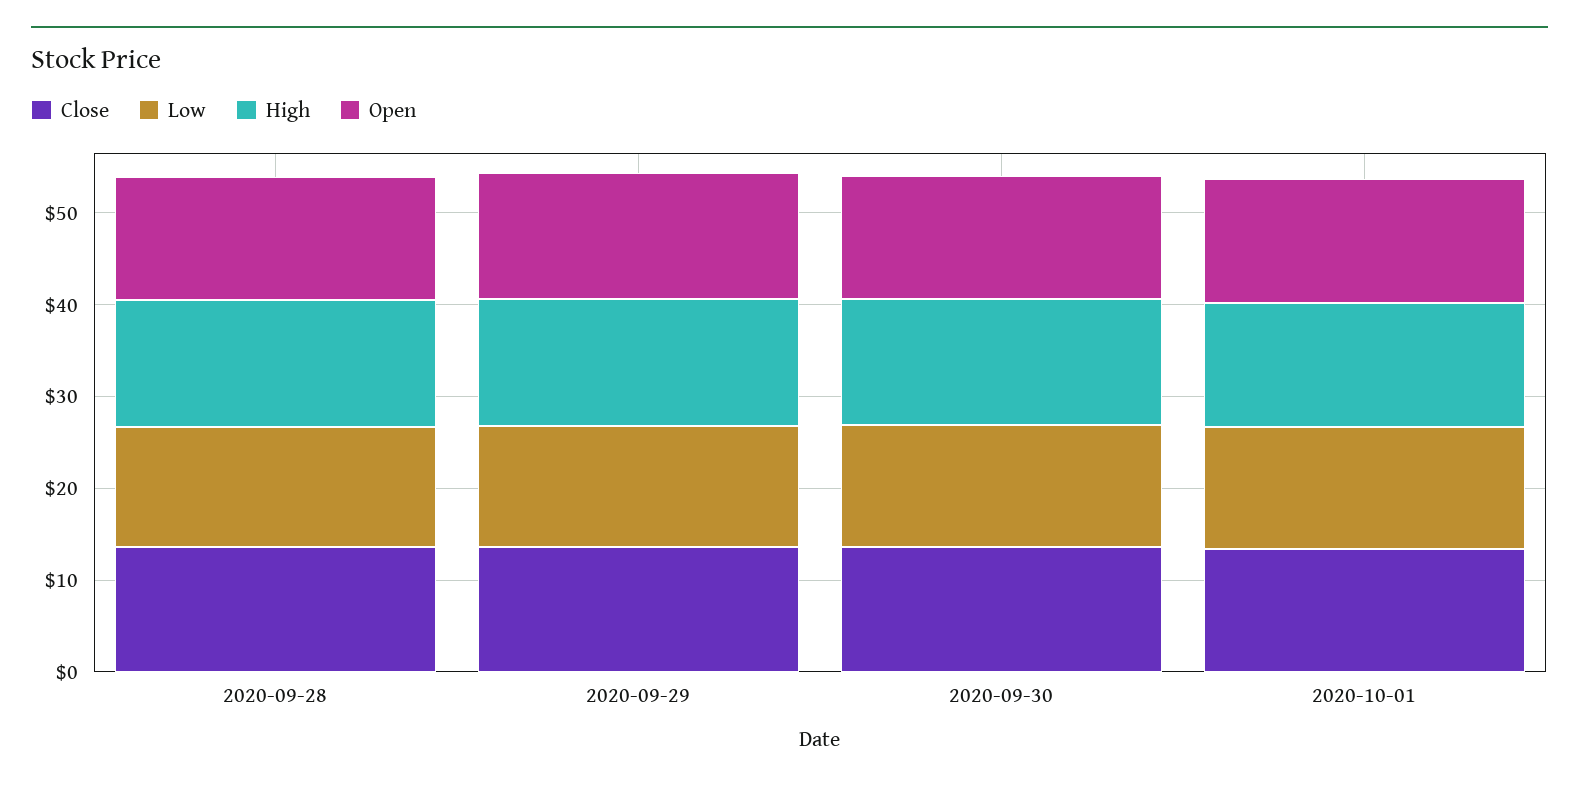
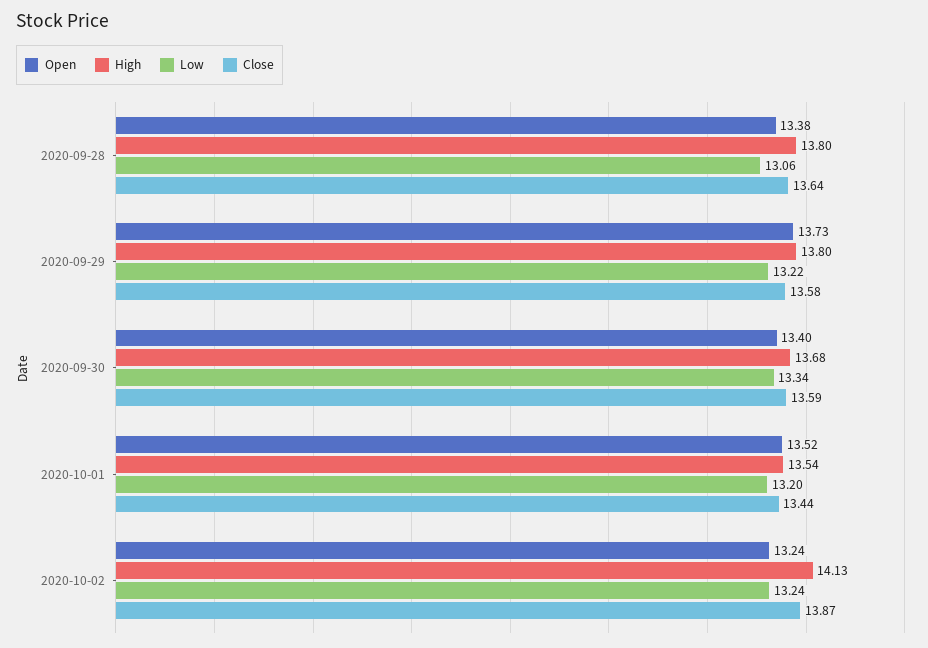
Open, 2020-10-02: none -> 13.24
High, 2020-10-02: none -> 14.13
Low, 2020-10-02: none -> 13.24
Close, 2020-10-02: none -> 13.87

